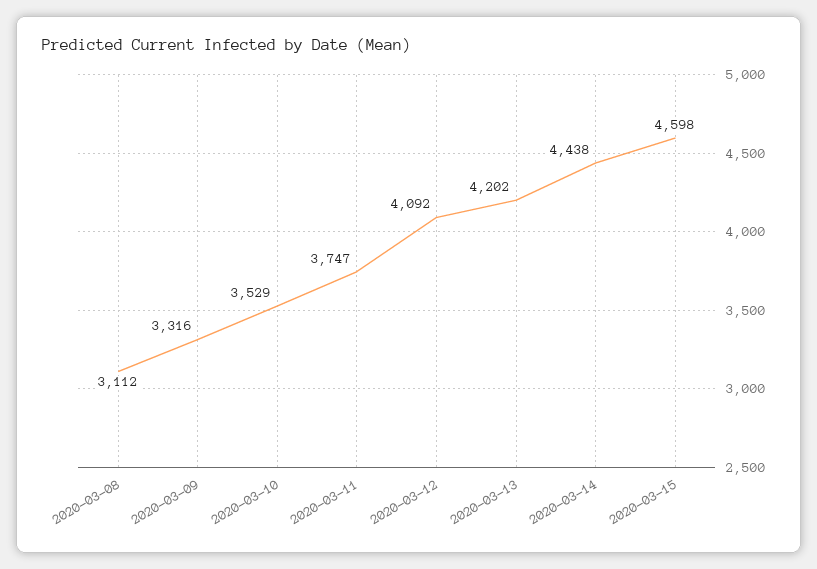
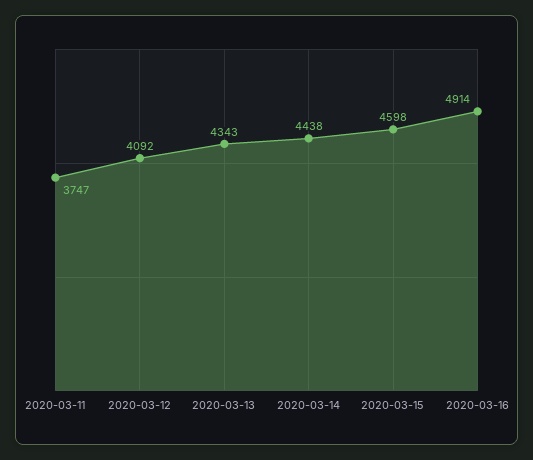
2020-03-08: 3112 -> none
2020-03-09: 3316 -> none
2020-03-10: 3529 -> none
2020-03-13: 4202 -> 4343
2020-03-16: none -> 4914

